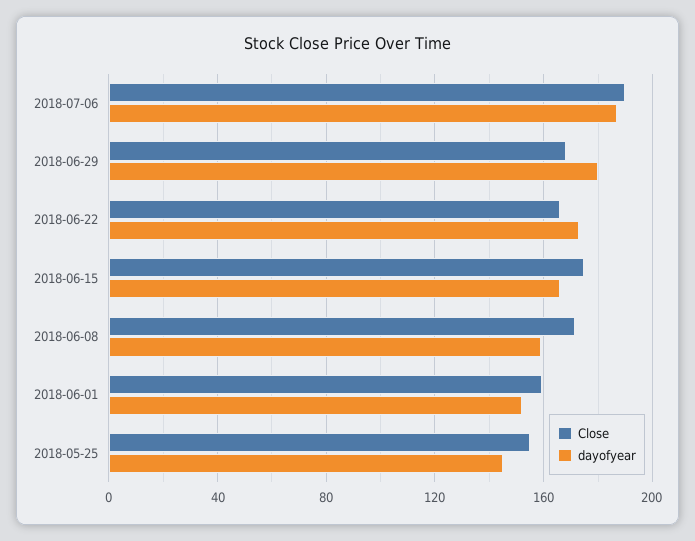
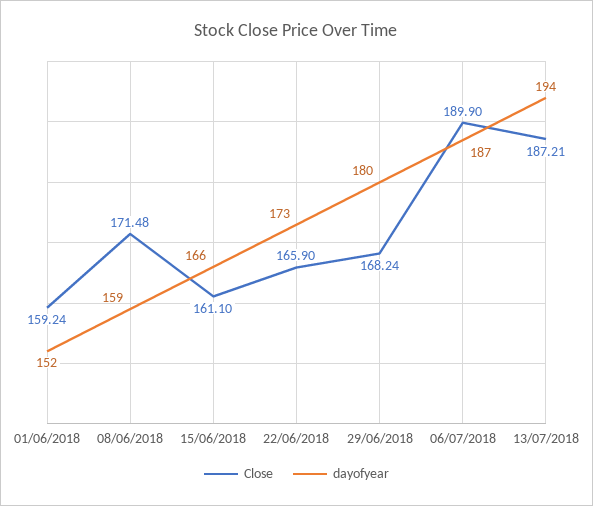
Close, 2018-06-15: 175 -> 161.1
Close, 2018-05-25: 155 -> none
dayofyear, 2018-05-25: 145 -> none
Close, 13/07/2018: none -> 187.21
dayofyear, 13/07/2018: none -> 194

